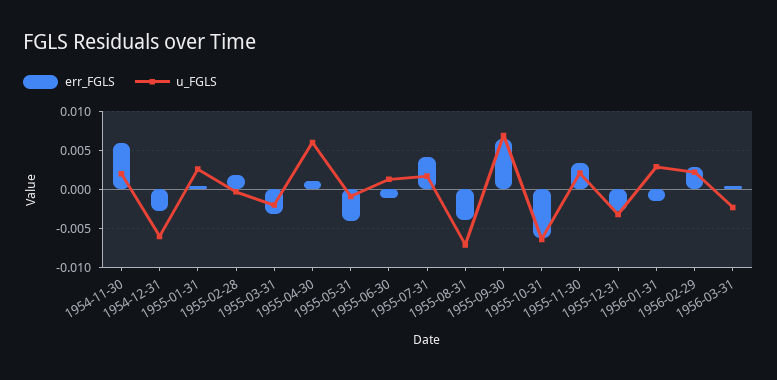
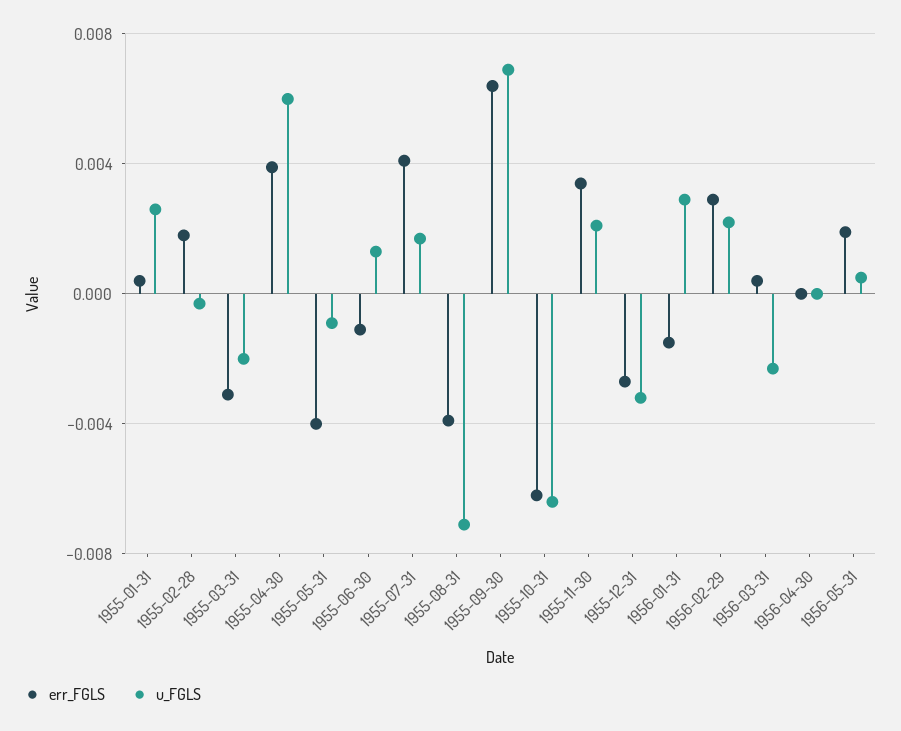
err_FGLS, 1954-11-30: 0.006 -> none
u_FGLS, 1954-11-30: 0.002 -> none
err_FGLS, 1954-12-31: -0.003 -> none
u_FGLS, 1954-12-31: -0.006 -> none
err_FGLS, 1955-04-30: 0.001 -> 0.004
err_FGLS, 1956-04-30: none -> 0
u_FGLS, 1956-04-30: none -> 0
err_FGLS, 1956-05-31: none -> 0.002
u_FGLS, 1956-05-31: none -> 0.0005

